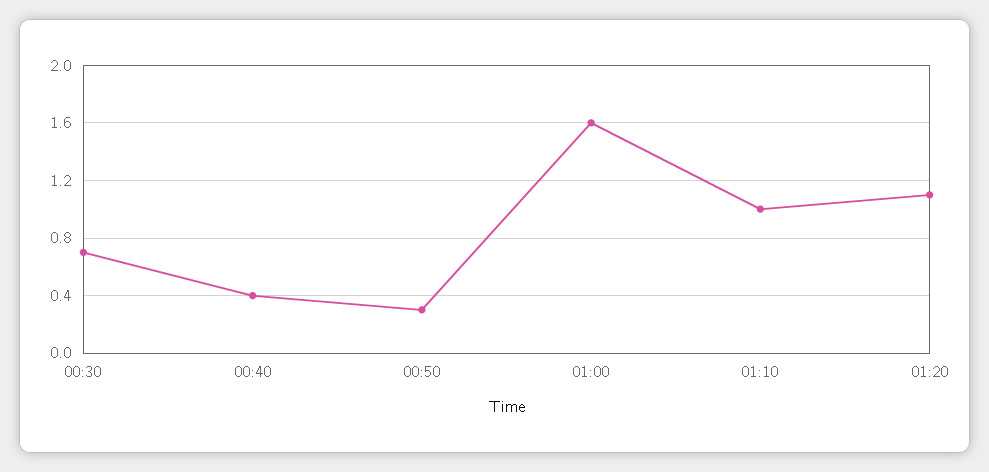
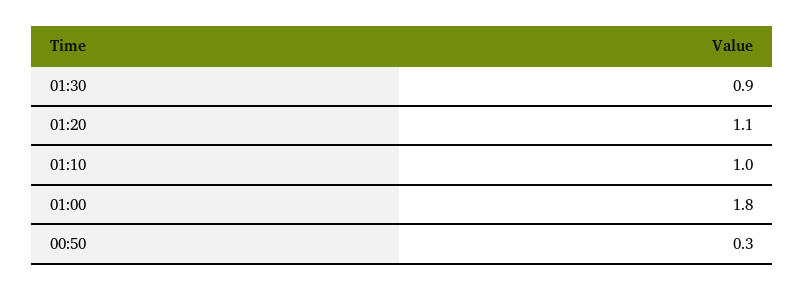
00:30: 0.7 -> none
00:40: 0.4 -> none
01:00: 1.6 -> 1.8
01:30: none -> 0.9

